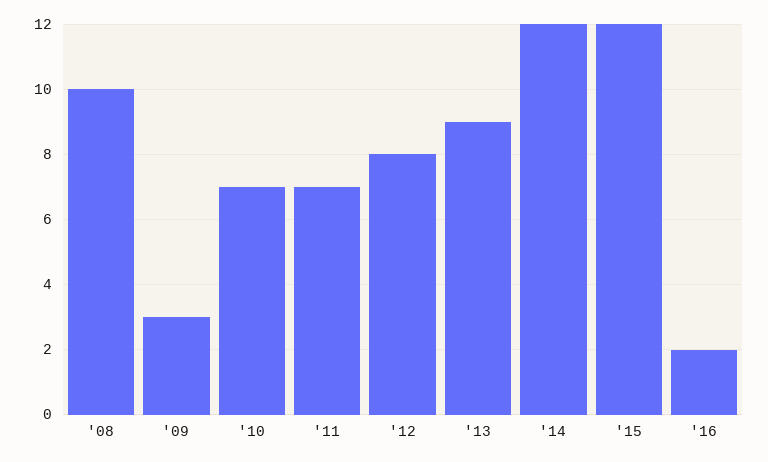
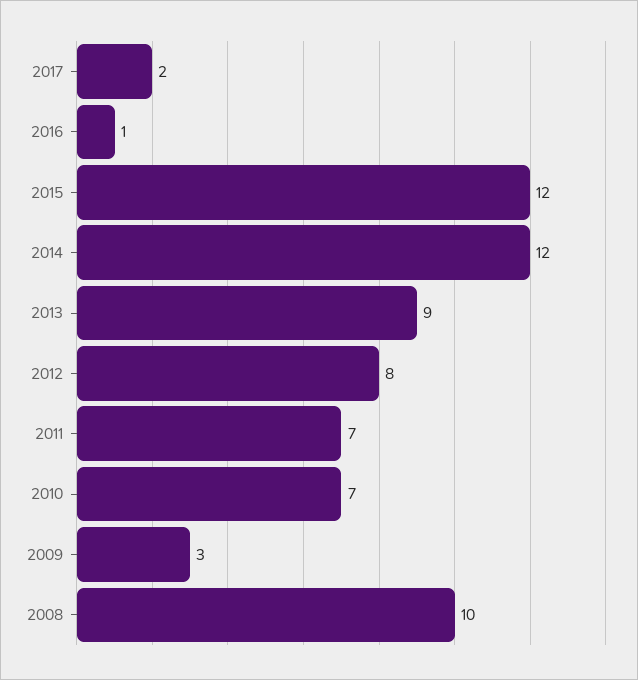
'16: 2 -> 1
2017: none -> 2

